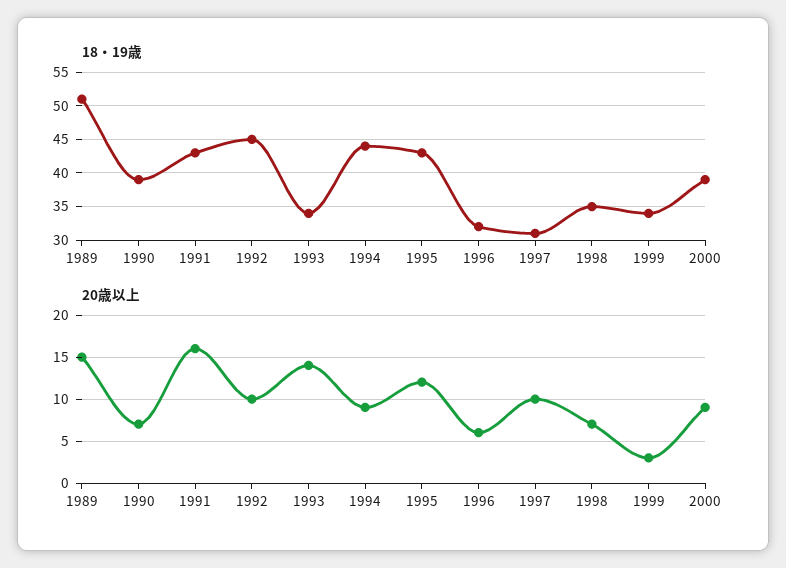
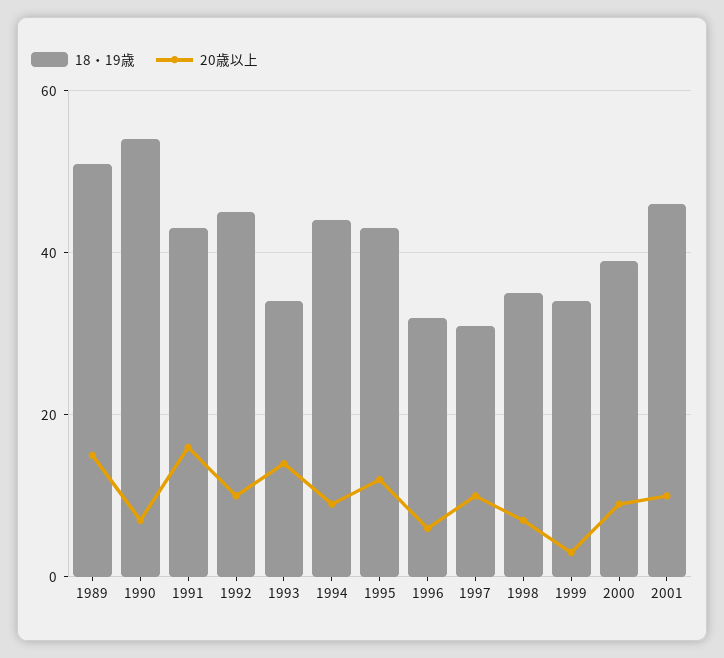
18・19歳, 1990: 39 -> 55
18・19歳, 2001: none -> 45
20歳以上, 2001: none -> 10

